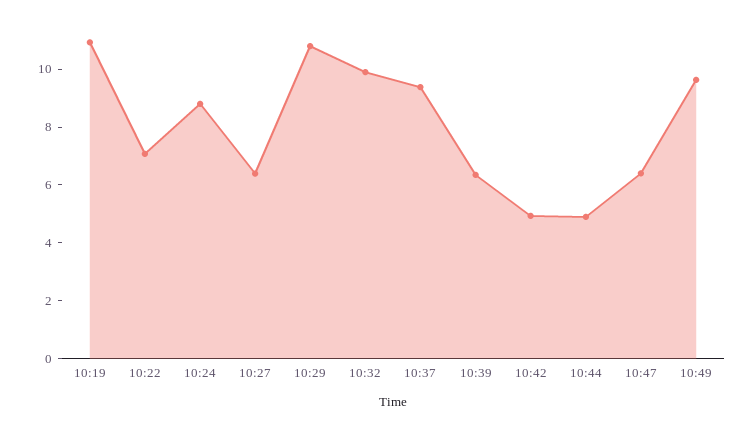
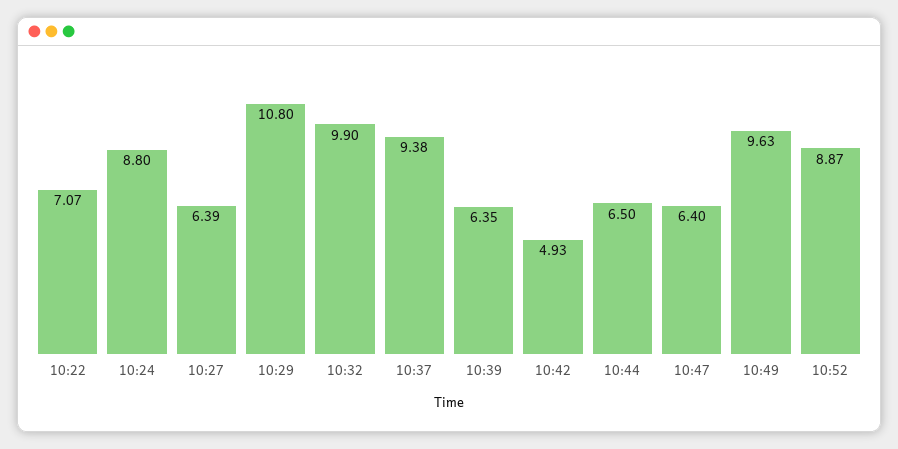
10:19: 11 -> none
10:44: 5 -> 6.5
10:52: none -> 8.87

